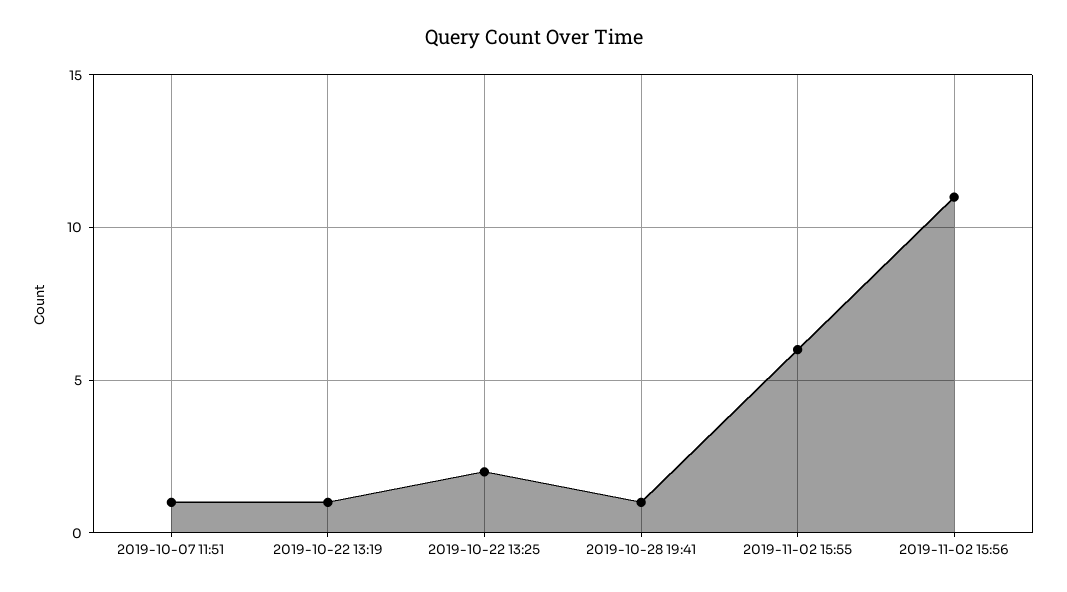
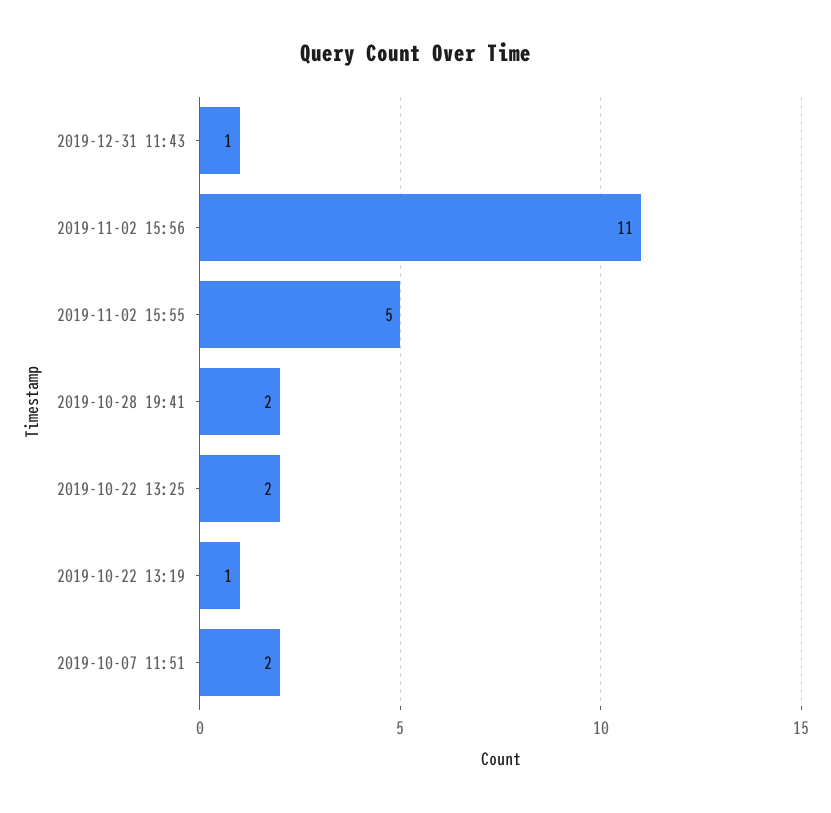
2019-10-07 11:51: 1 -> 2
2019-10-28 19:41: 1 -> 2
2019-11-02 15:55: 6 -> 5
2019-12-31 11:43: none -> 1

